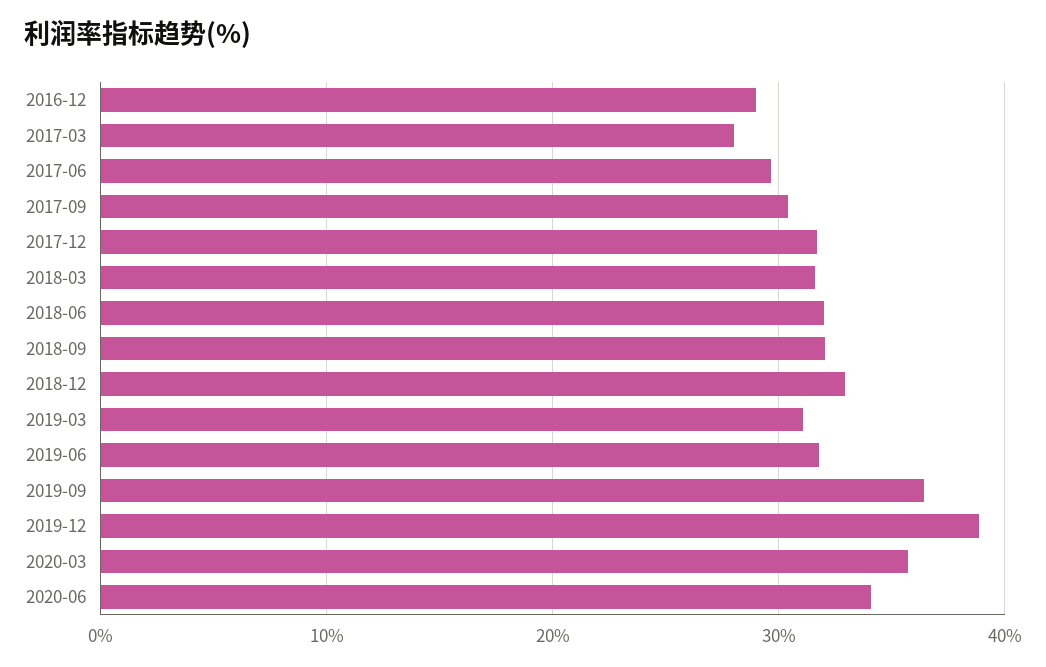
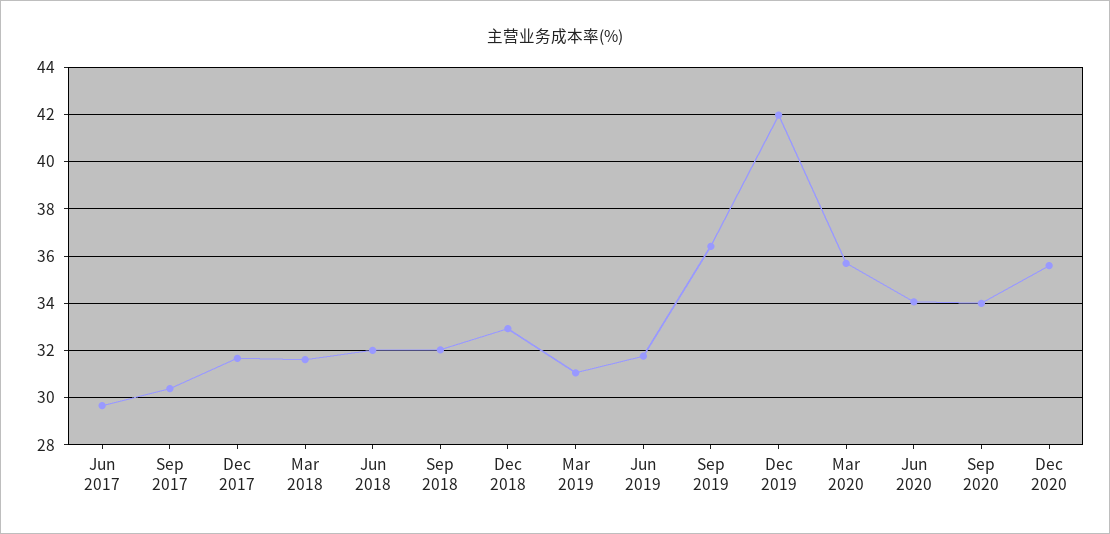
2016-12: 29 -> none
2017-03: 28 -> none
2019-12: 39 -> 42
Sep 2020: none -> 34
Dec 2020: none -> 35.5

